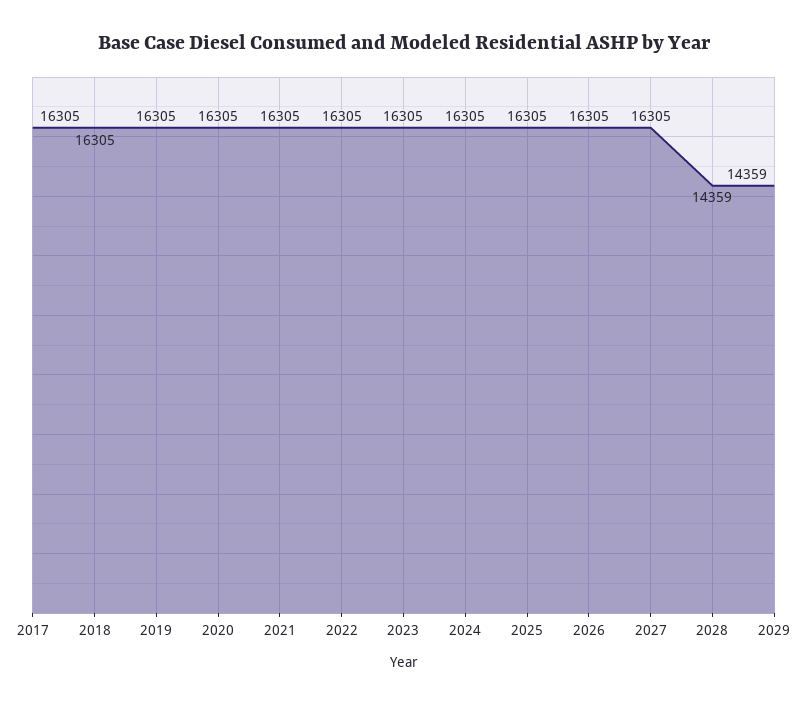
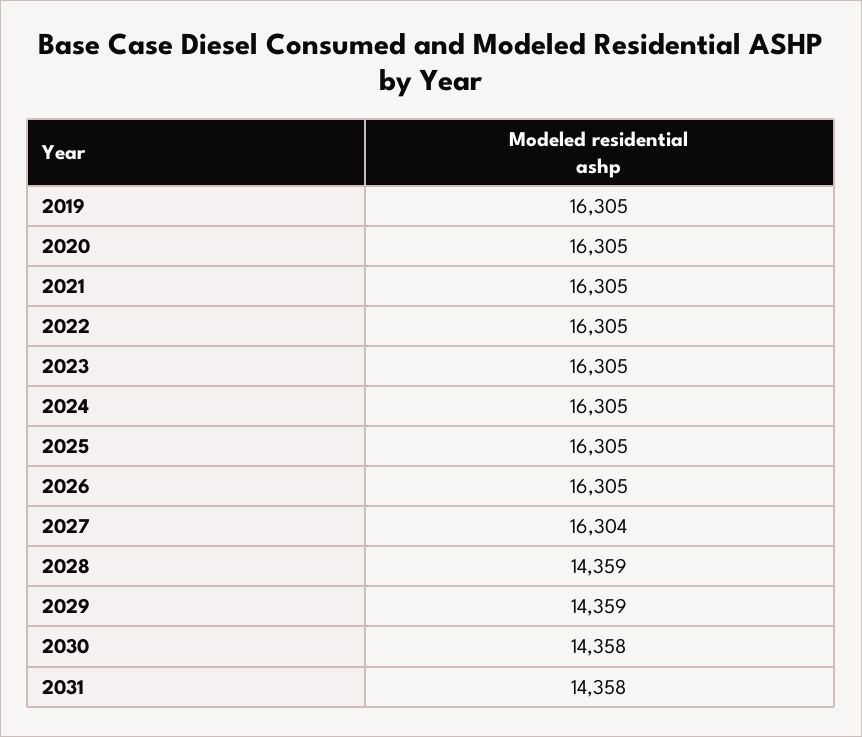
2017: 16305 -> none
2018: 16305 -> none
2027: 16305 -> 16304
2030: none -> 14358
2031: none -> 14358

